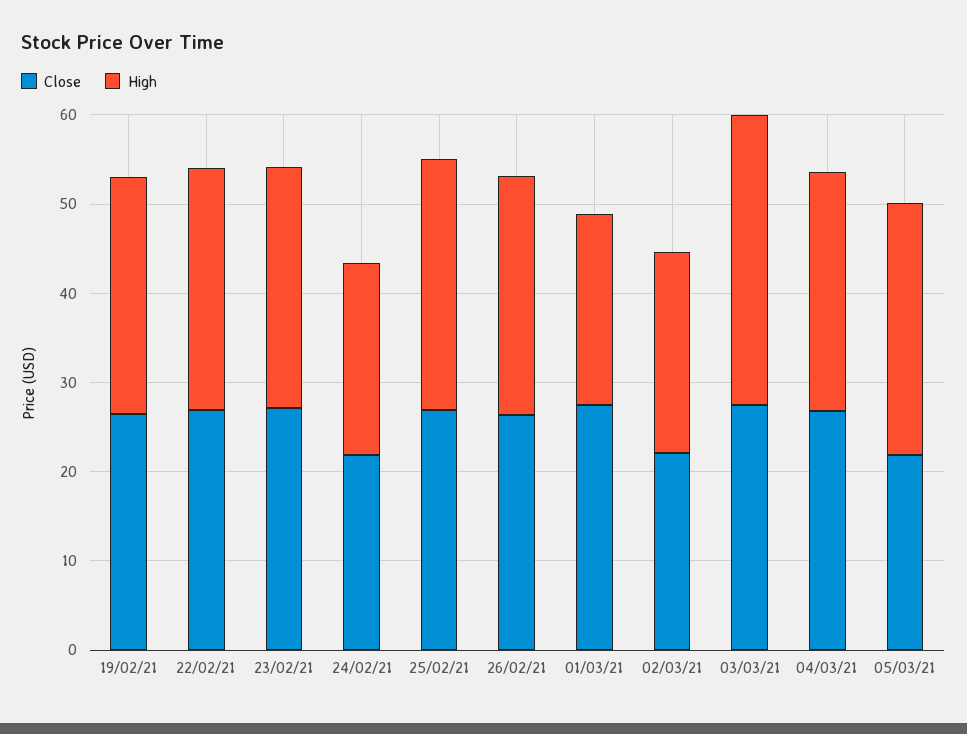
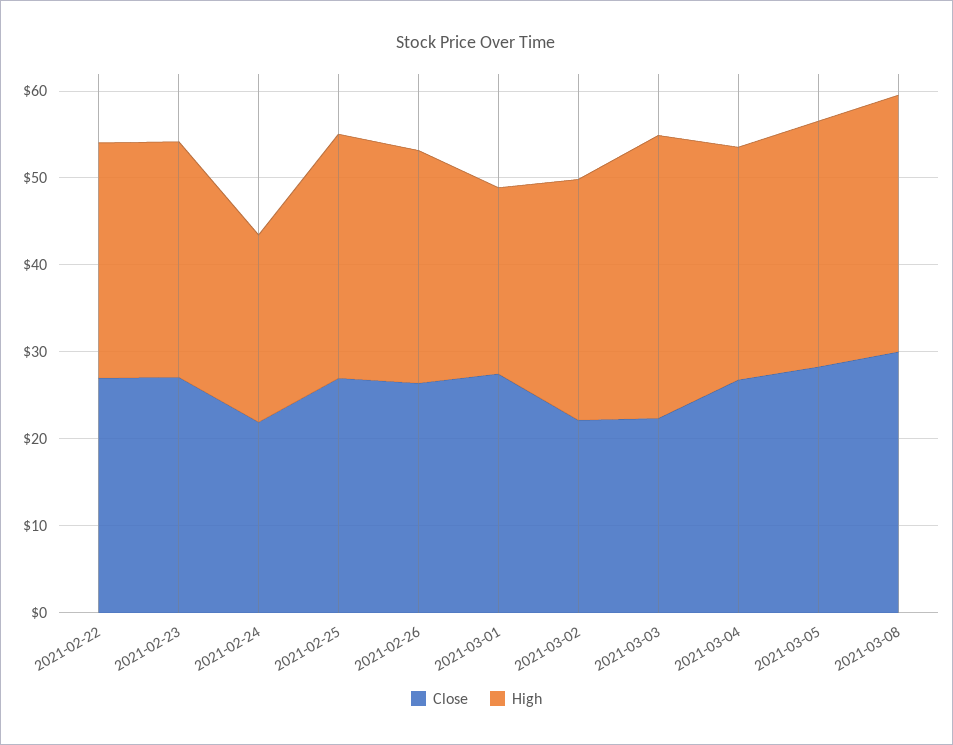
Close, 19/02/21: 26 -> none
High, 19/02/21: 26 -> none
High, 02/03/21: 22 -> 28
Close, 03/03/21: 28 -> 22
Close, 05/03/21: 22 -> 28
Close, 2021-03-08: none -> 30
High, 2021-03-08: none -> 30

